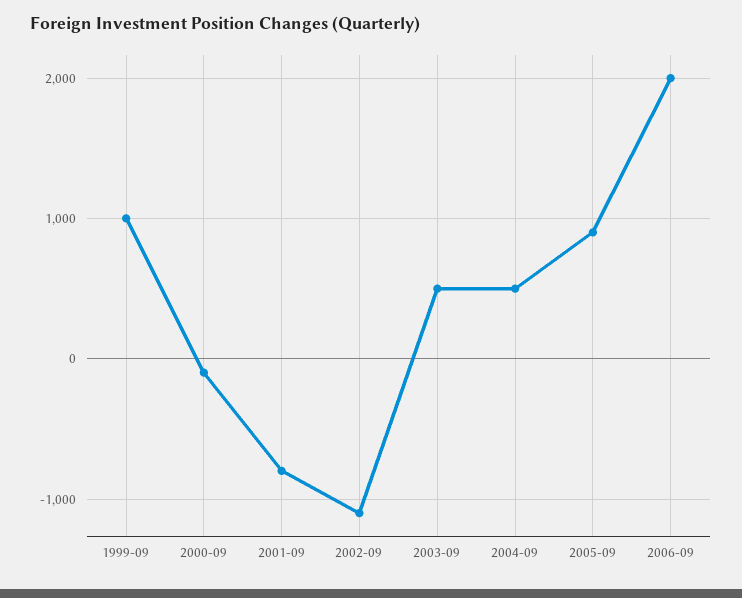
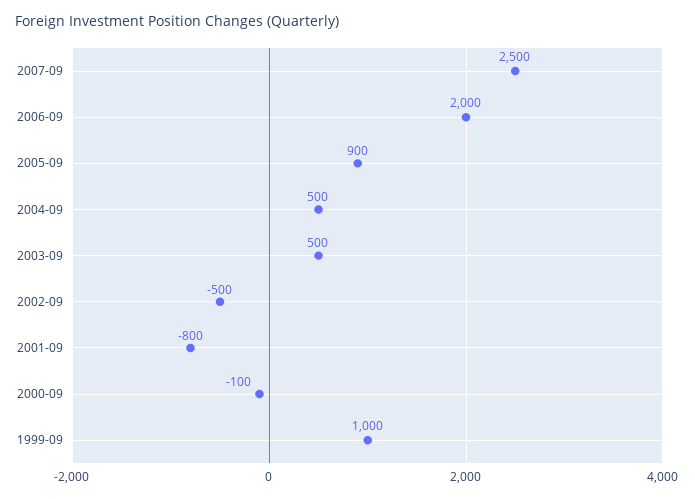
2002-09: -1100 -> -500
2007-09: none -> 2500

